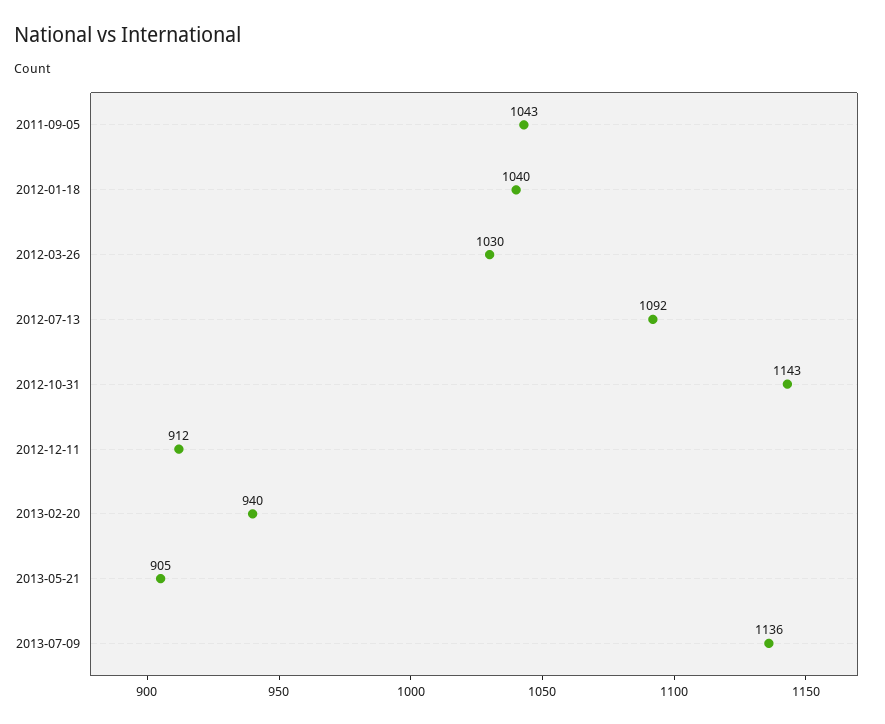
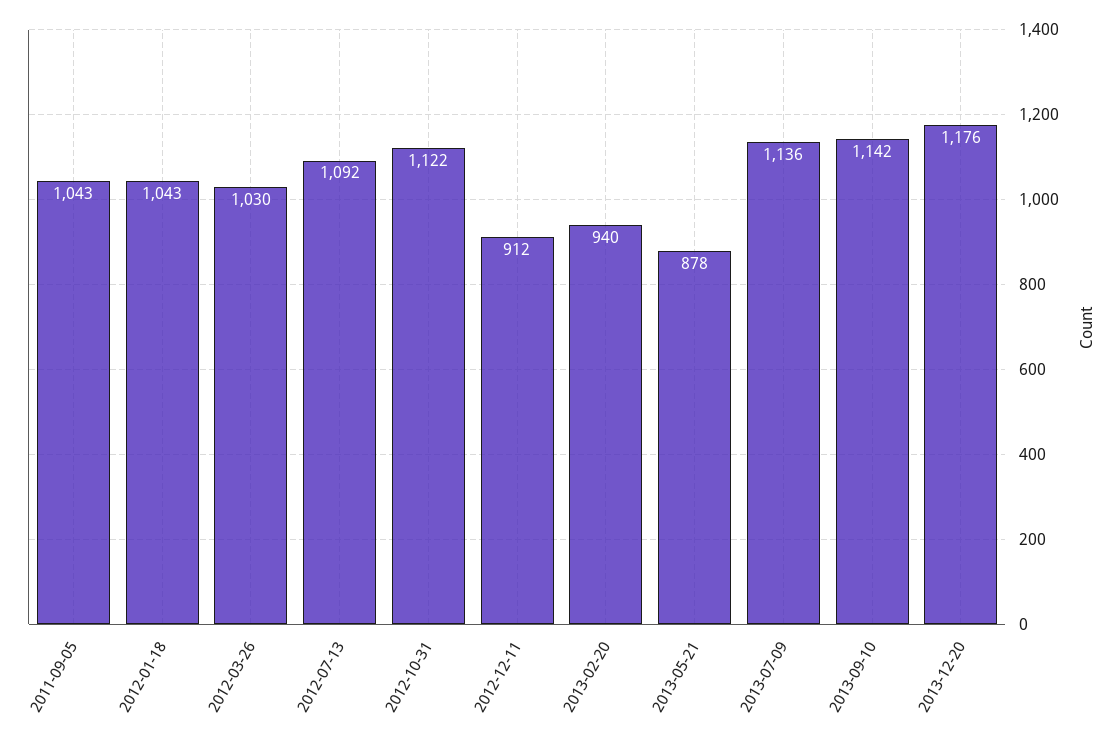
2012-01-18: 1040 -> 1043
2012-10-31: 1143 -> 1122
2013-05-21: 905 -> 878
2013-09-10: none -> 1142
2013-12-20: none -> 1176

